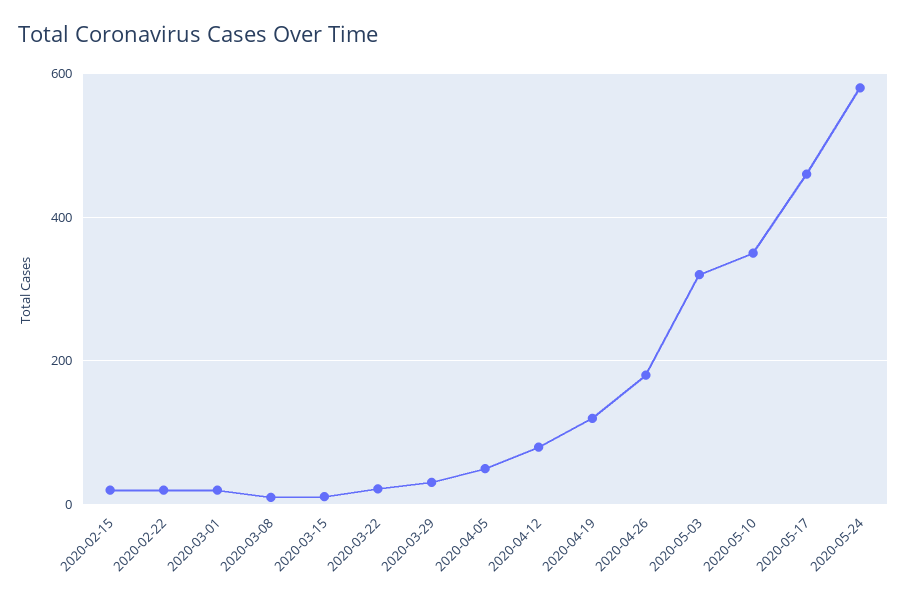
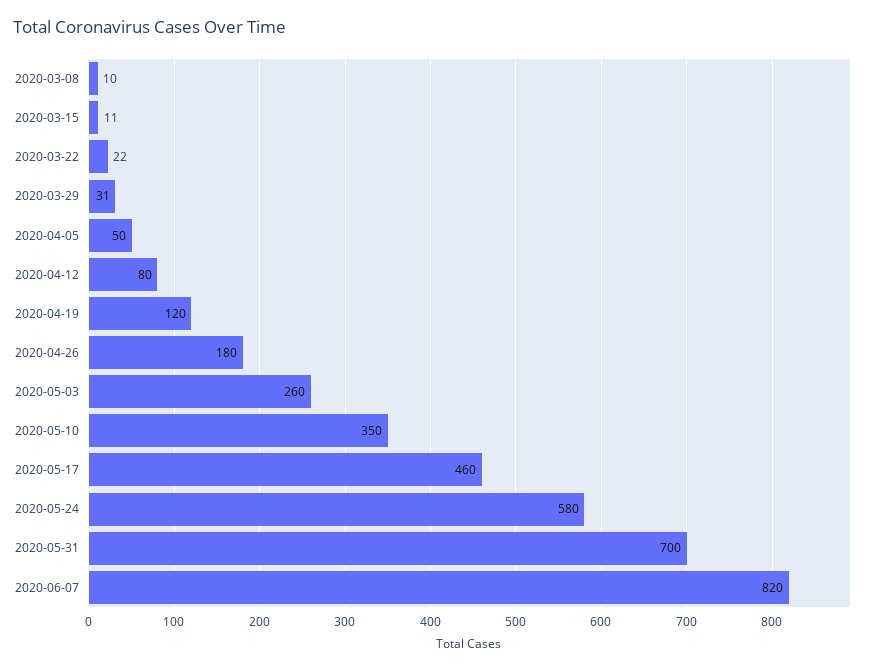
2020-02-15: 20 -> none
2020-02-22: 20 -> none
2020-03-01: 20 -> none
2020-05-03: 320 -> 260
2020-05-31: none -> 700
2020-06-07: none -> 820

